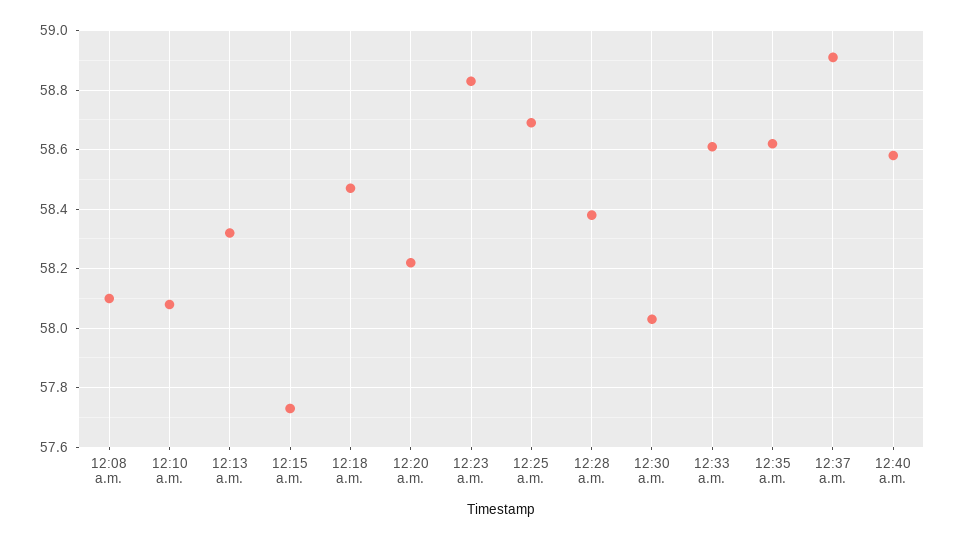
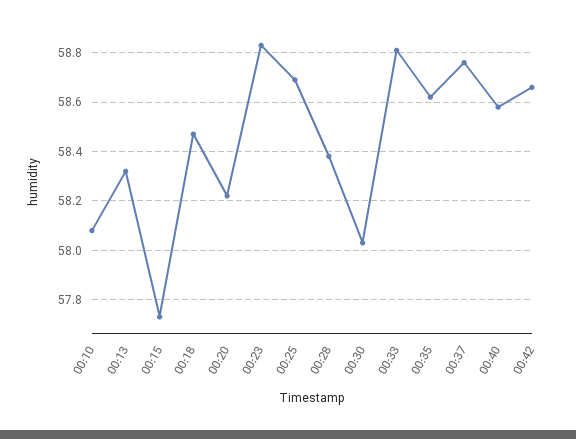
12:08 a.m.: 58.1 -> none
12:33 a.m.: 58.6 -> 58.8
12:37 a.m.: 58.9 -> 58.75
00:42: none -> 58.65

